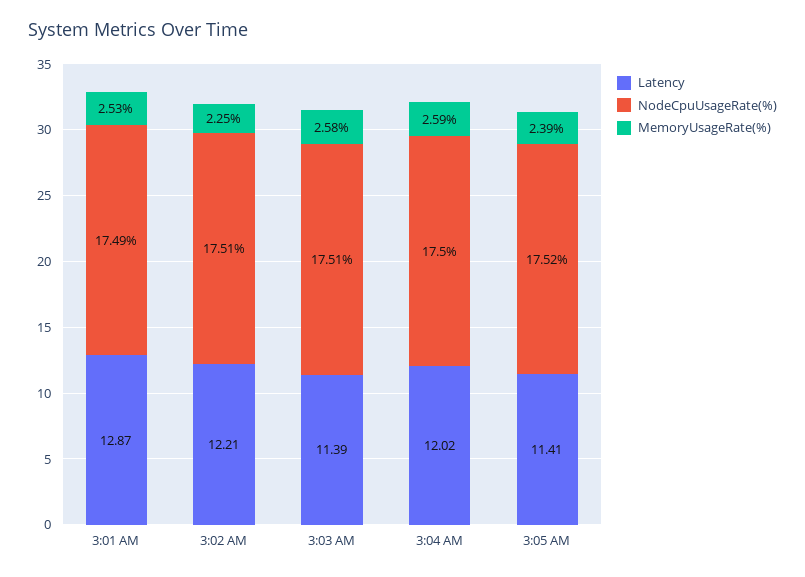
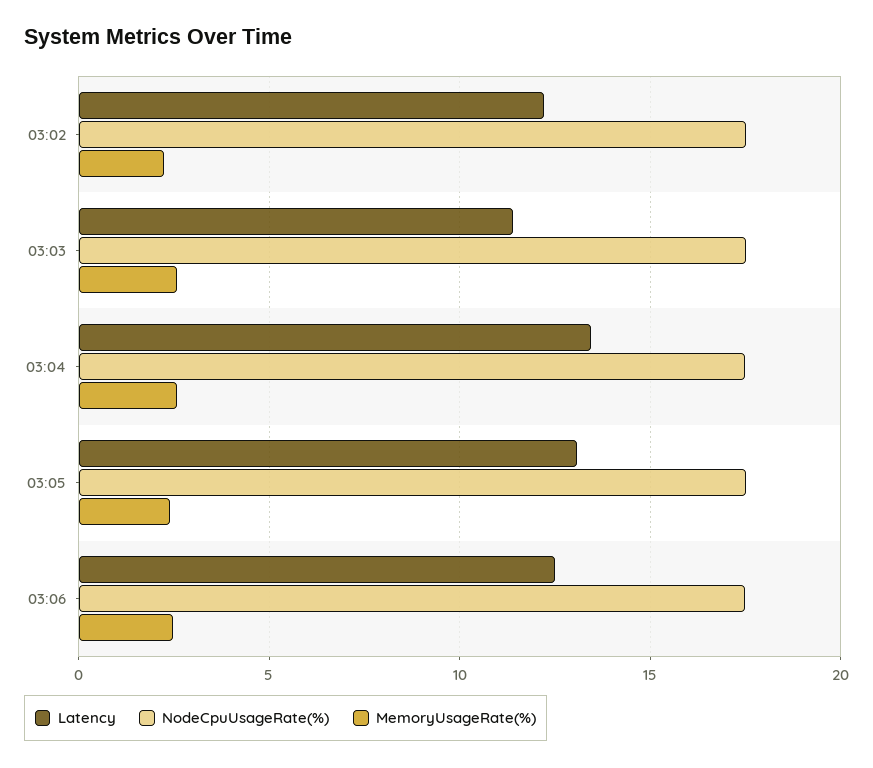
Latency, 3:01 AM: 12.87 -> none
NodeCpuUsageRate(%), 3:01 AM: 17.49 -> none
MemoryUsageRate(%), 3:01 AM: 2.53 -> none
Latency, 3:04 AM: 12.02 -> 13.5
Latency, 3:05 AM: 11.41 -> 13
Latency, 03:06: none -> 12.5
NodeCpuUsageRate(%), 03:06: none -> 17.5
MemoryUsageRate(%), 03:06: none -> 2.5

